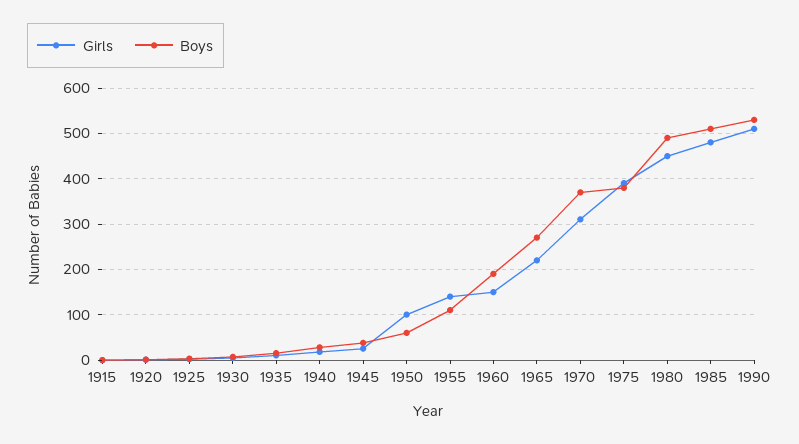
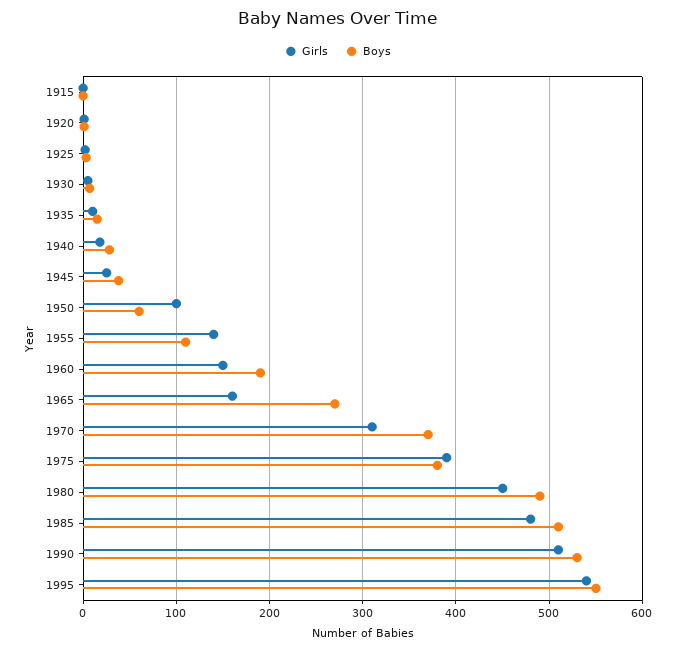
Girls, 1965: 220 -> 160
Girls, 1995: none -> 540
Boys, 1995: none -> 550

